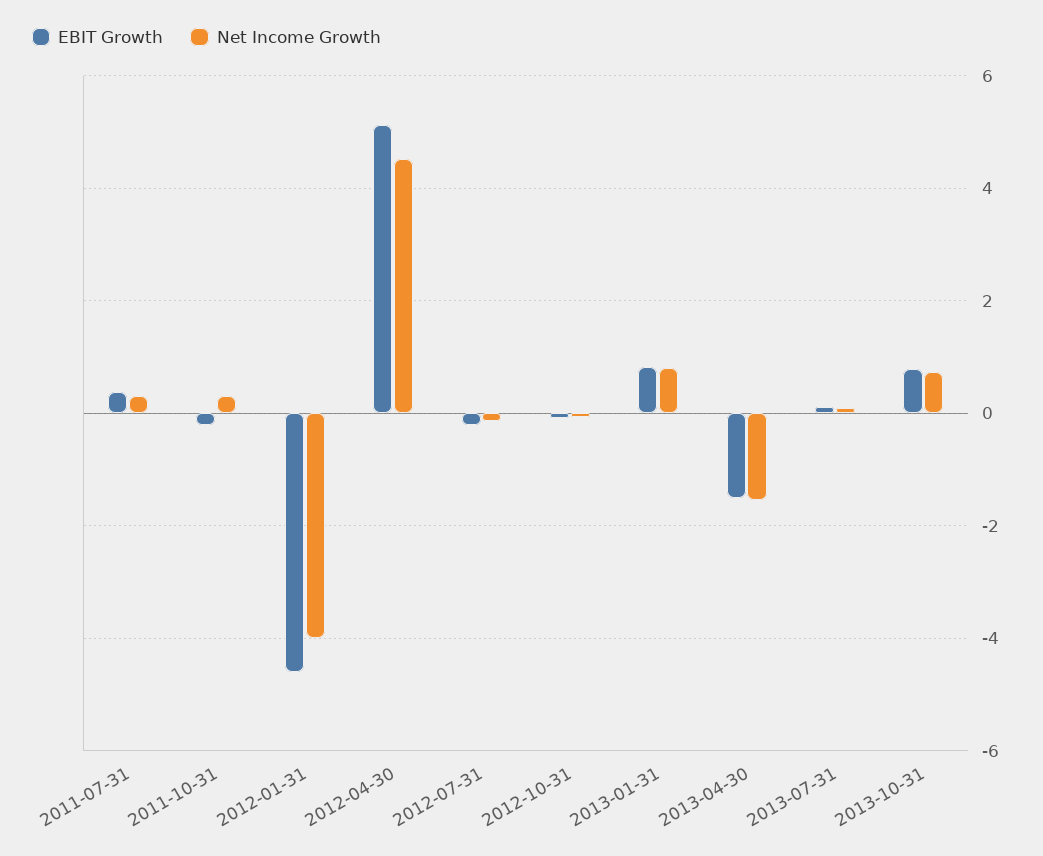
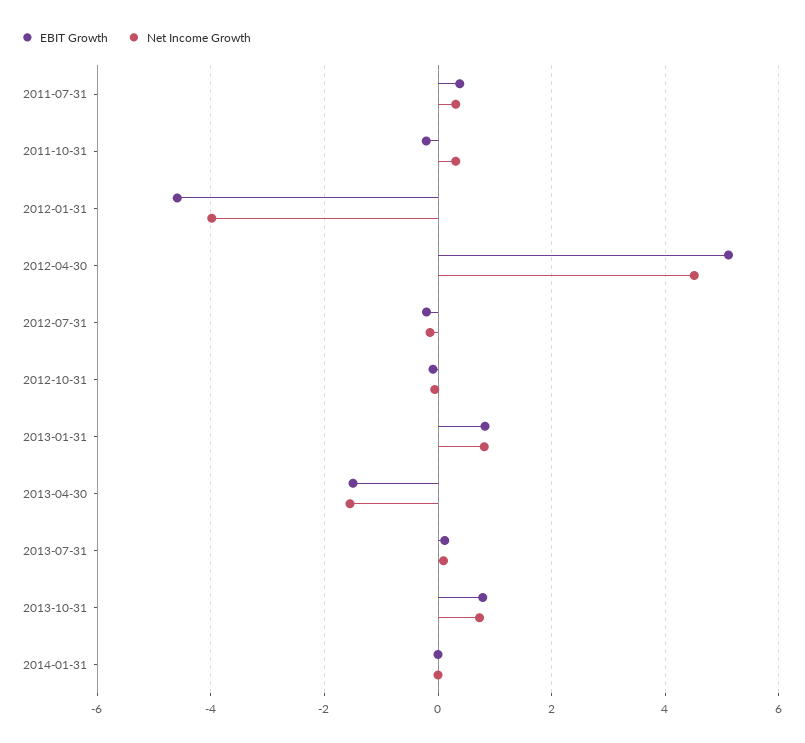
EBIT Growth, 2014-01-31: none -> 0
Net Income Growth, 2014-01-31: none -> 0

